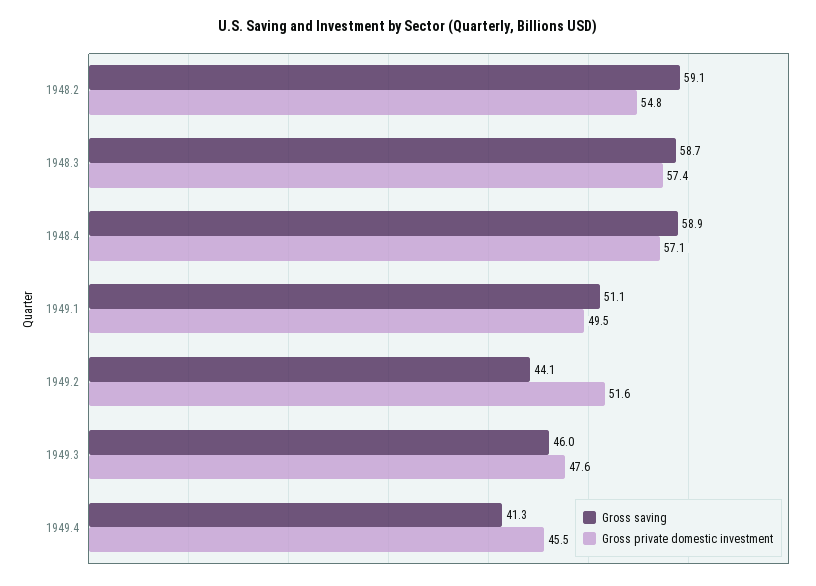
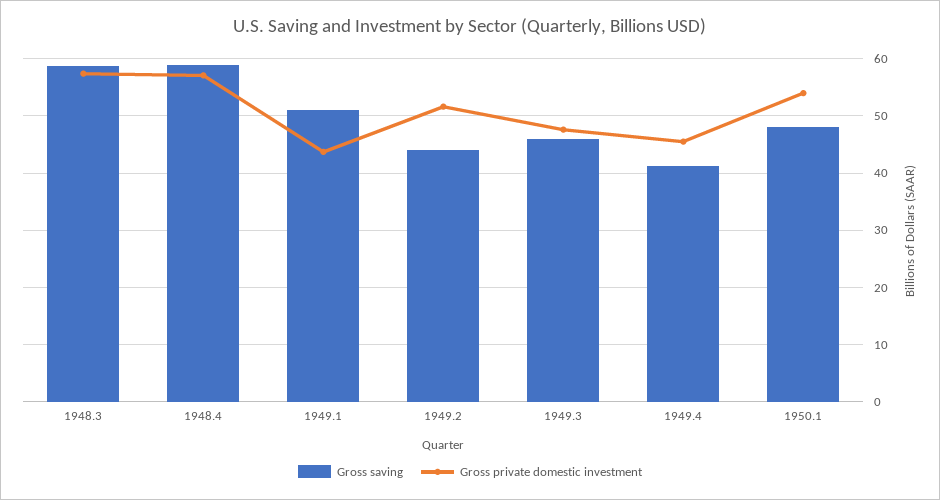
Gross saving, 1948.2: 59.1 -> none
Gross private domestic investment, 1948.2: 54.8 -> none
Gross private domestic investment, 1949.1: 49.5 -> 44
Gross saving, 1950.1: none -> 48
Gross private domestic investment, 1950.1: none -> 54

